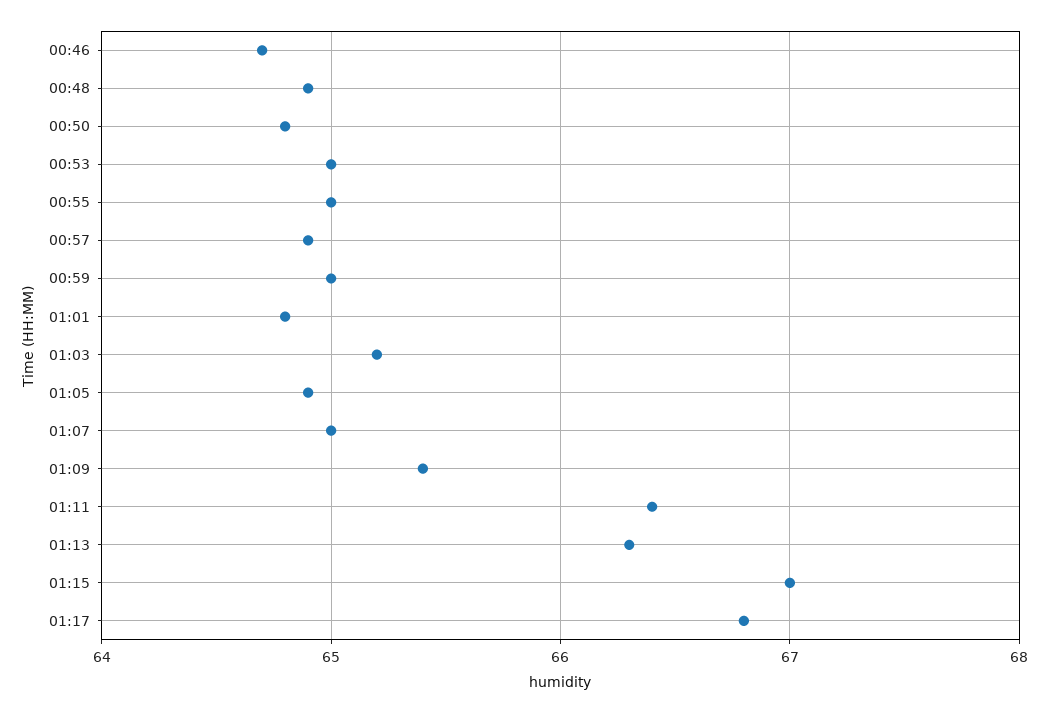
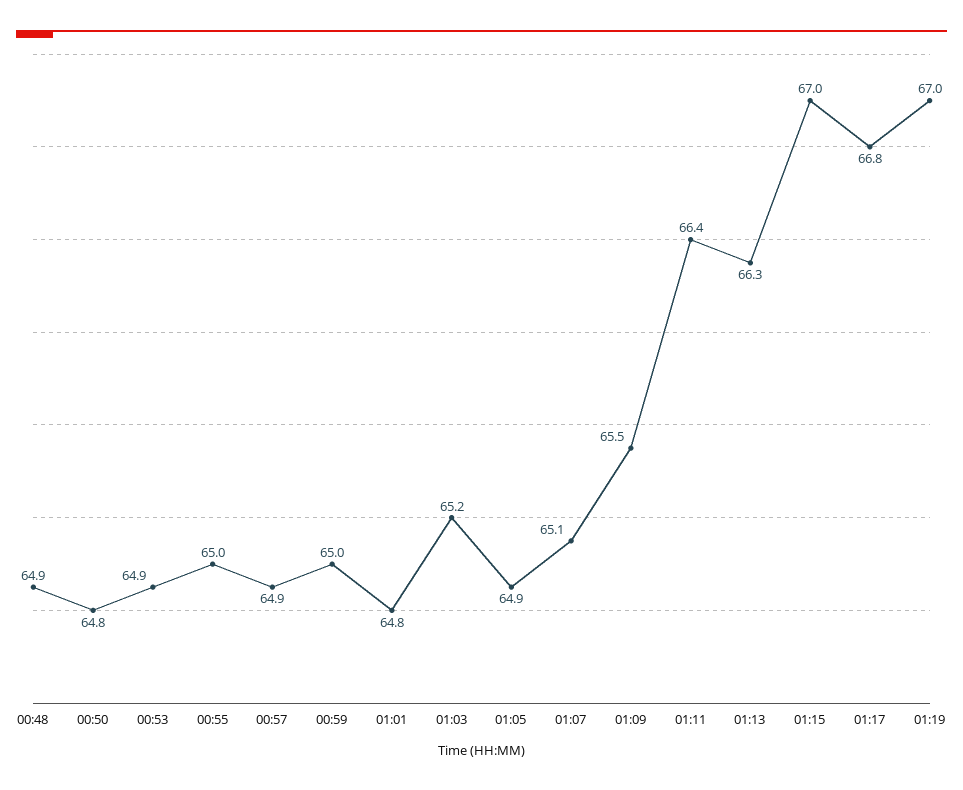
00:46: 64.7 -> none
00:53: 65 -> 64.9
01:07: 65 -> 65.1
01:09: 65.4 -> 65.5
01:19: none -> 67

